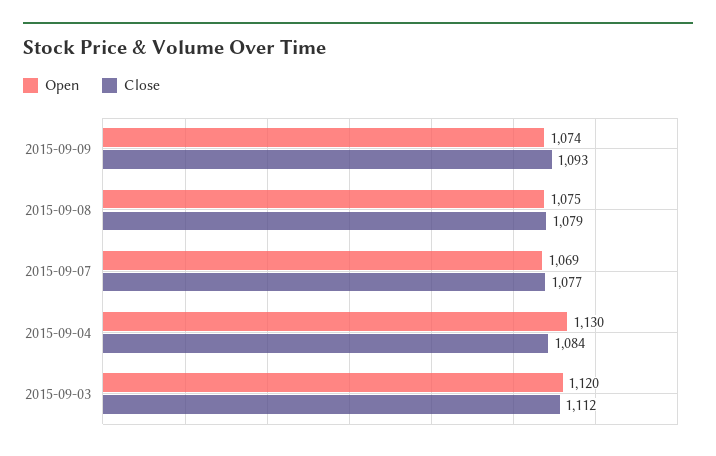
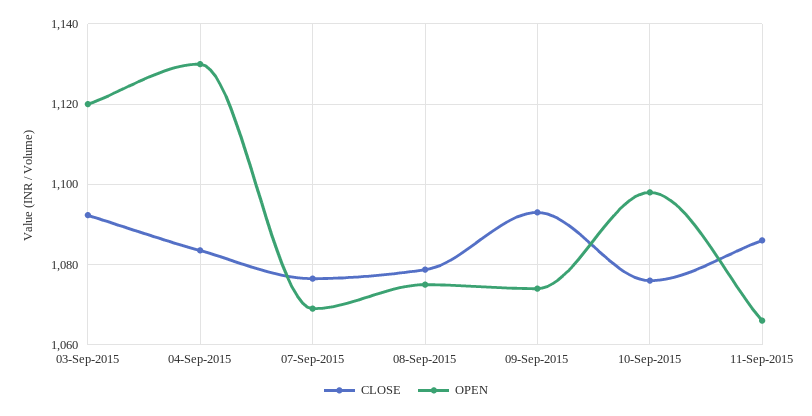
Close, 2015-09-03: 1112 -> 1092
Close, 10-Sep-2015: none -> 1076
Open, 10-Sep-2015: none -> 1098
Close, 11-Sep-2015: none -> 1086
Open, 11-Sep-2015: none -> 1066

